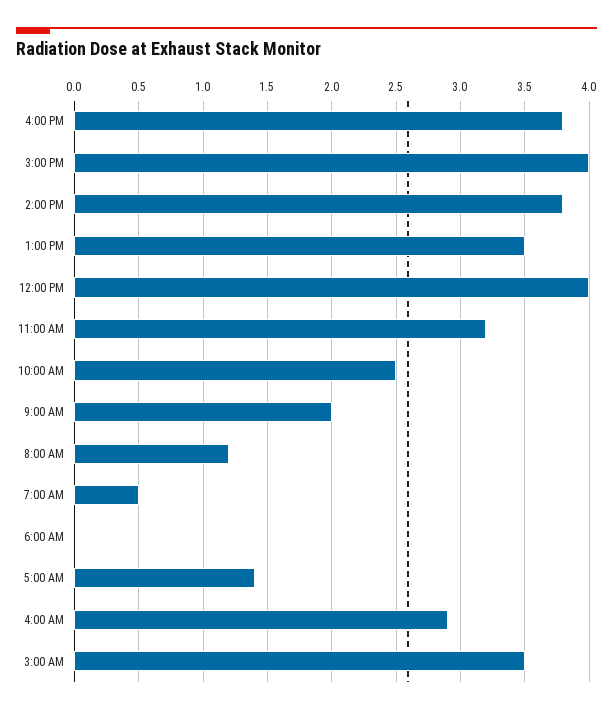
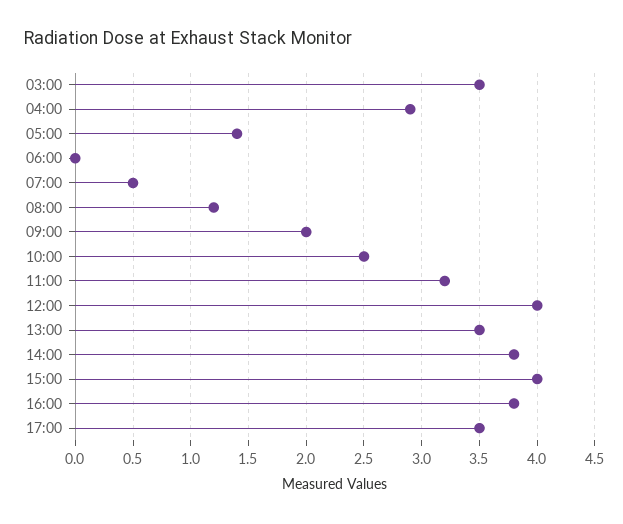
17:00: none -> 3.5

